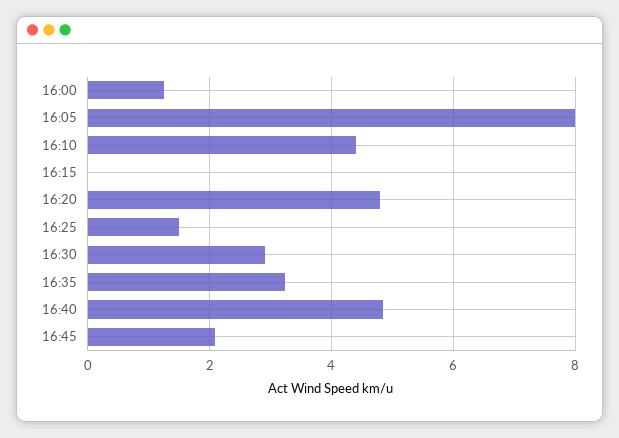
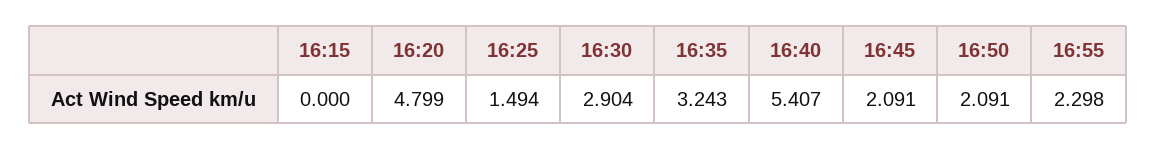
16:00: 1.2 -> none
16:05: 8 -> none
16:10: 4.4 -> none
16:40: 4.8 -> 5.407
16:50: none -> 2.091
16:55: none -> 2.298

